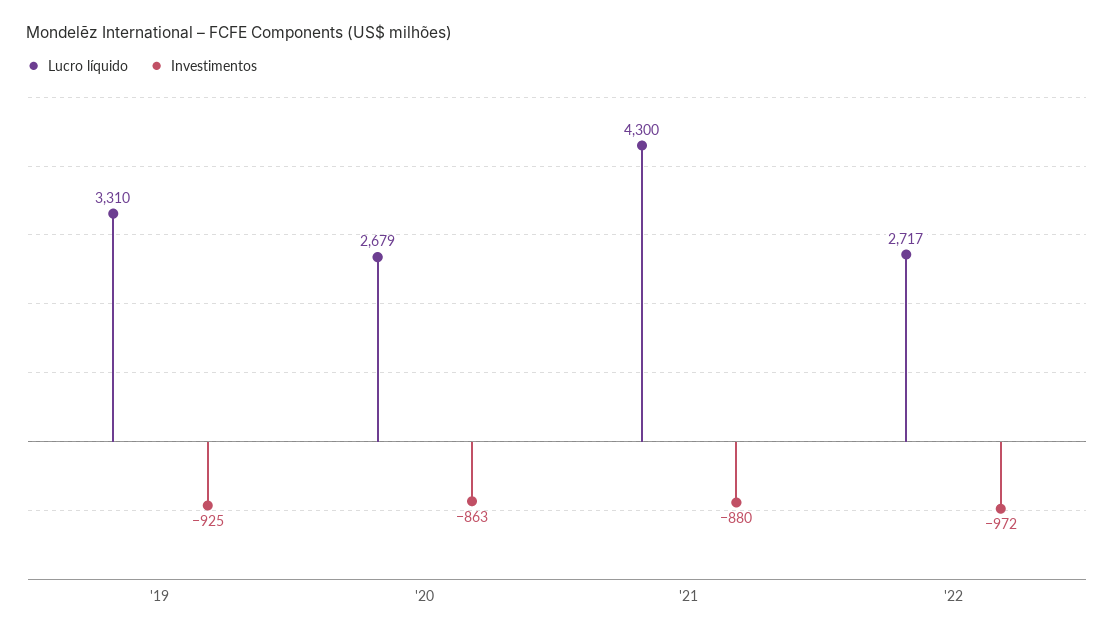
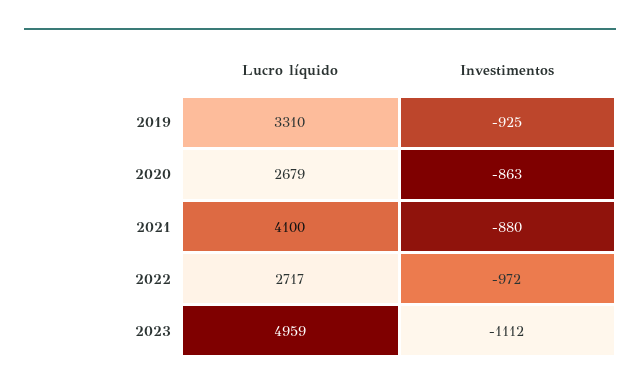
Lucro líquido, '21: 4300 -> 4100
Lucro líquido, 2023: none -> 4959
Investimentos, 2023: none -> -1112

